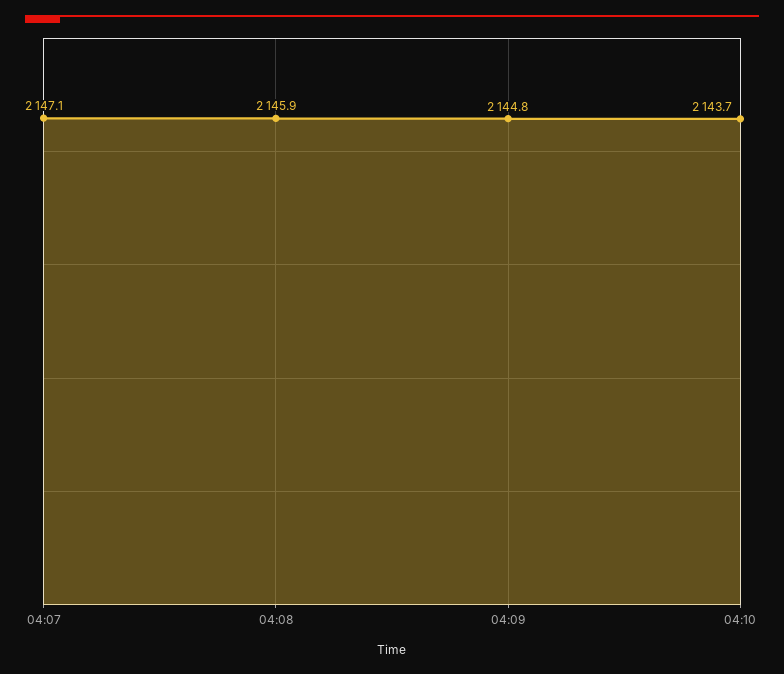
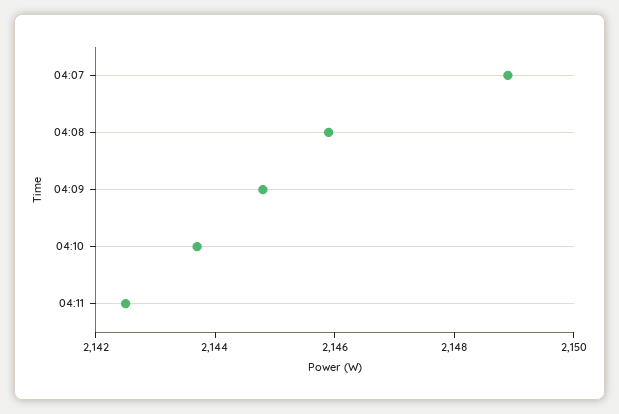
04:07: 2147.1 -> 2149
04:11: none -> 2142.5

